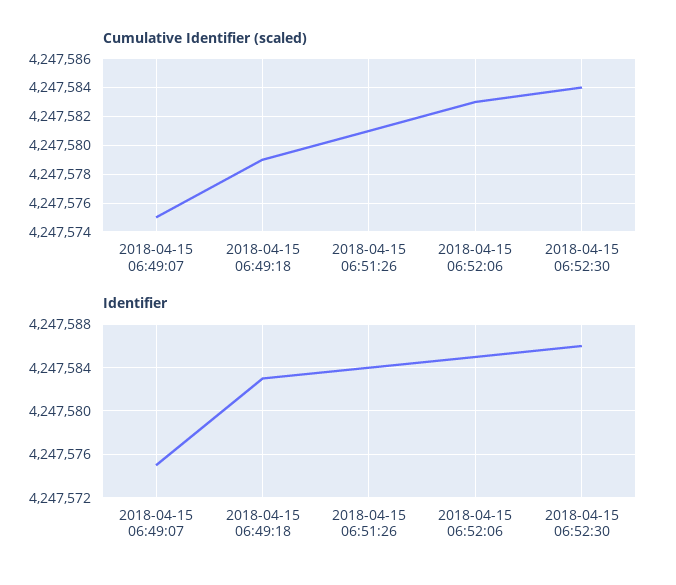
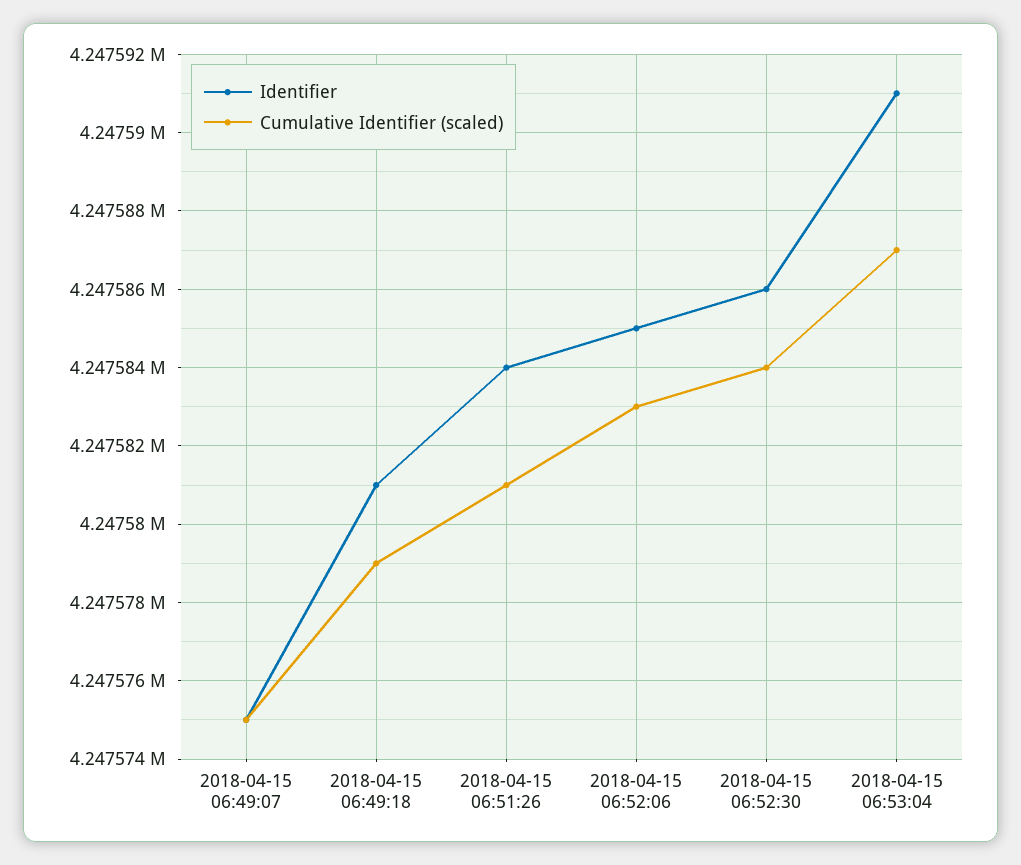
Identifier, 2018-04-15 06:49:18: 4247583 -> 4247581
Identifier, 2018-04-15 06:53:04: none -> 4247591
Cumulative Identifier (scaled), 2018-04-15 06:53:04: none -> 4247587

